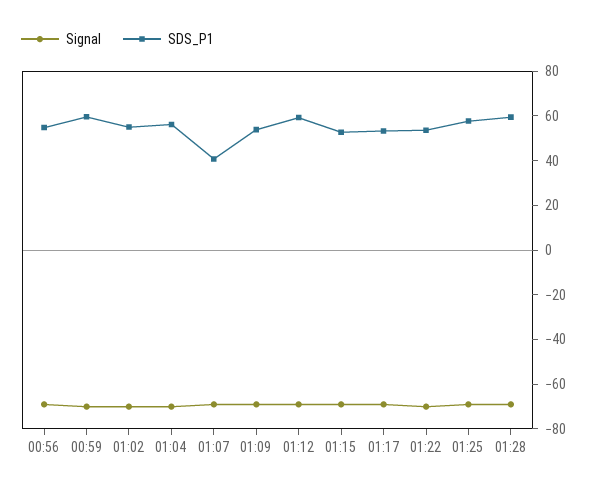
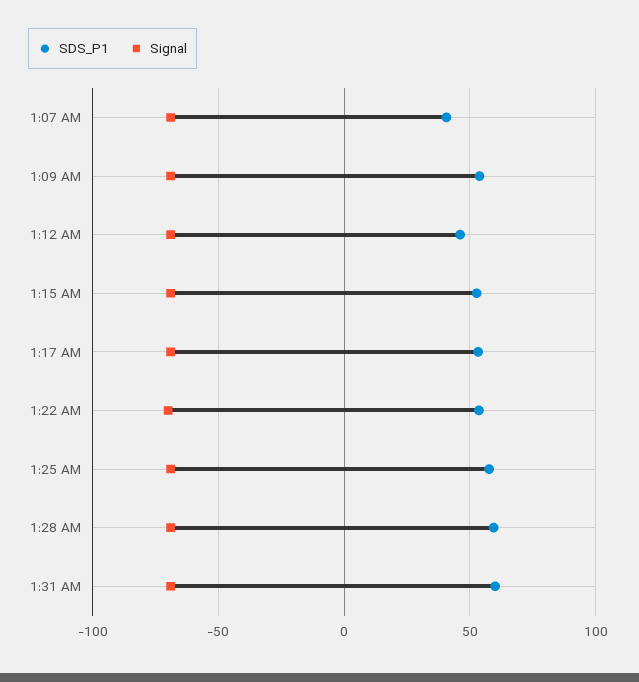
Signal, 00:56: -70 -> none
SDS_P1, 00:56: 55 -> none
Signal, 00:59: -70 -> none
SDS_P1, 00:59: 60 -> none
Signal, 01:02: -70 -> none
SDS_P1, 01:02: 55 -> none
Signal, 01:04: -70 -> none
SDS_P1, 01:04: 55 -> none
SDS_P1, 01:12: 60 -> 45
SDS_P1, 1:31 AM: none -> 60
Signal, 1:31 AM: none -> -70

